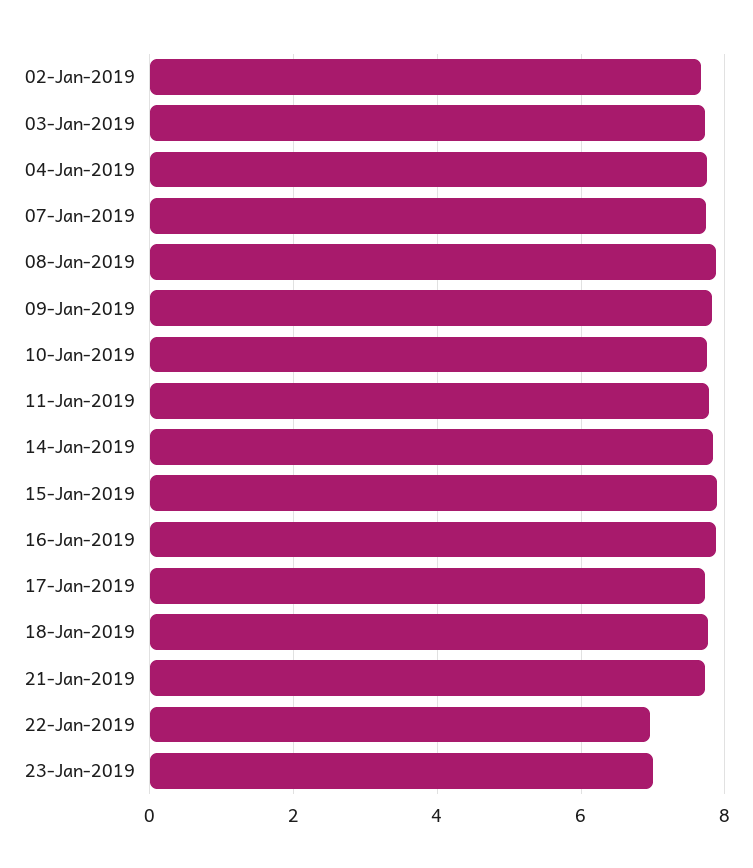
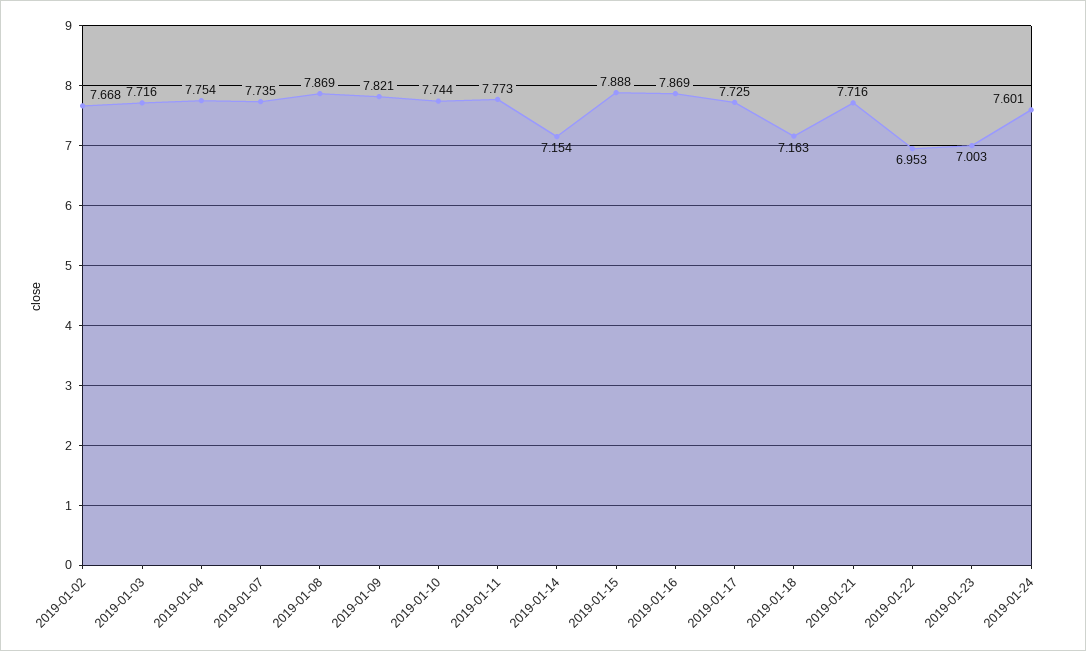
14-Jan-2019: 7.8 -> 7.154
18-Jan-2019: 7.8 -> 7.163
2019-01-24: none -> 7.601

